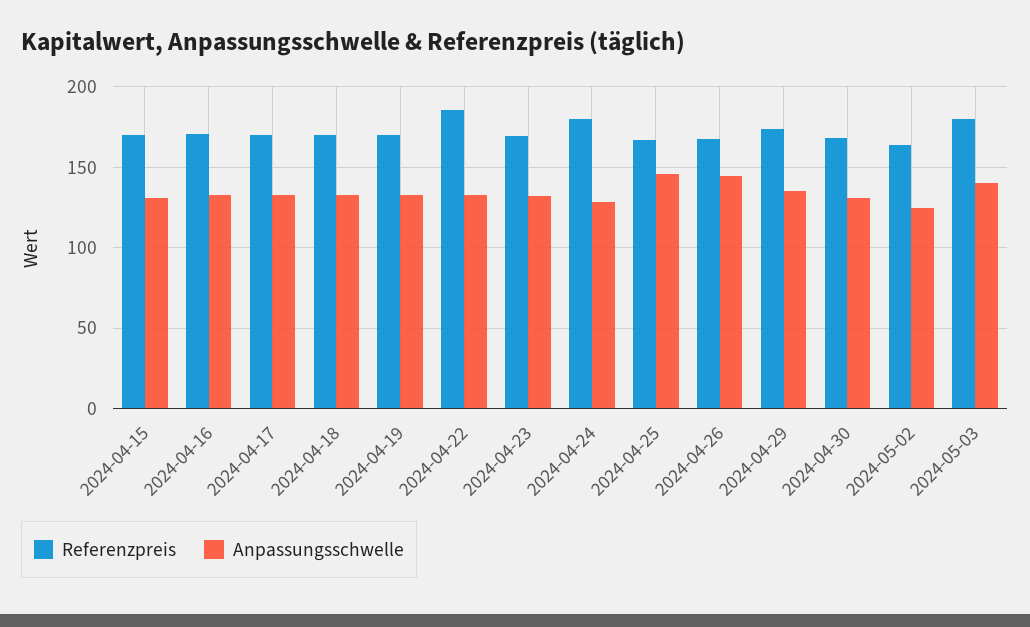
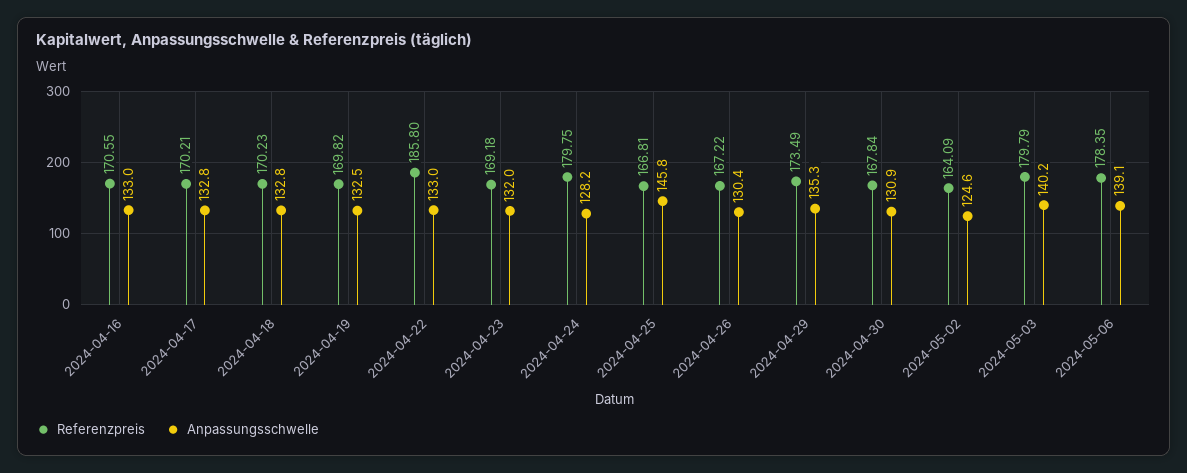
Referenzpreis, 2024-04-15: 170 -> none
Anpassungsschwelle, 2024-04-15: 130 -> none
Anpassungsschwelle, 2024-04-26: 145 -> 130.4
Referenzpreis, 2024-05-06: none -> 178.35
Anpassungsschwelle, 2024-05-06: none -> 139.1

